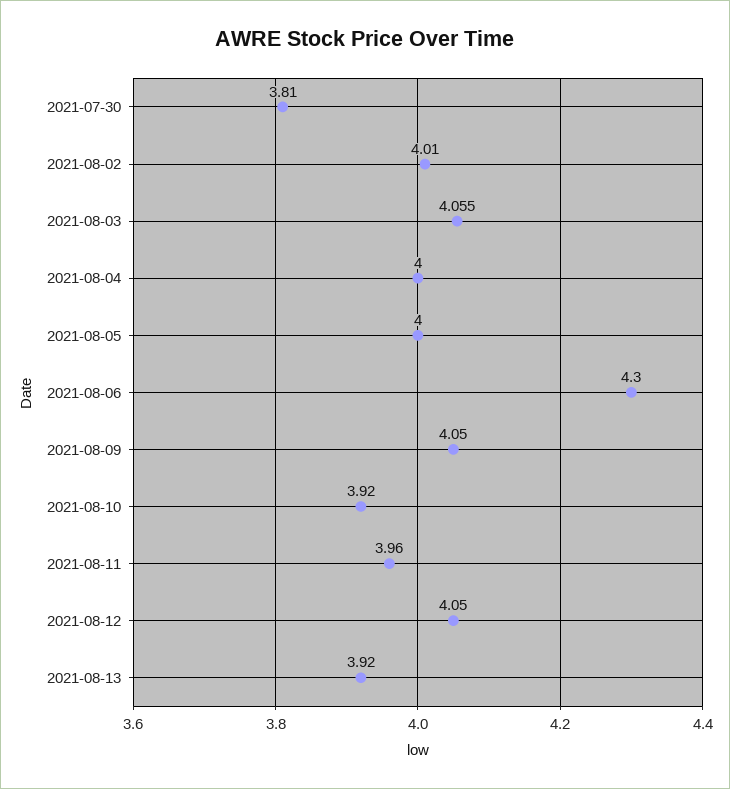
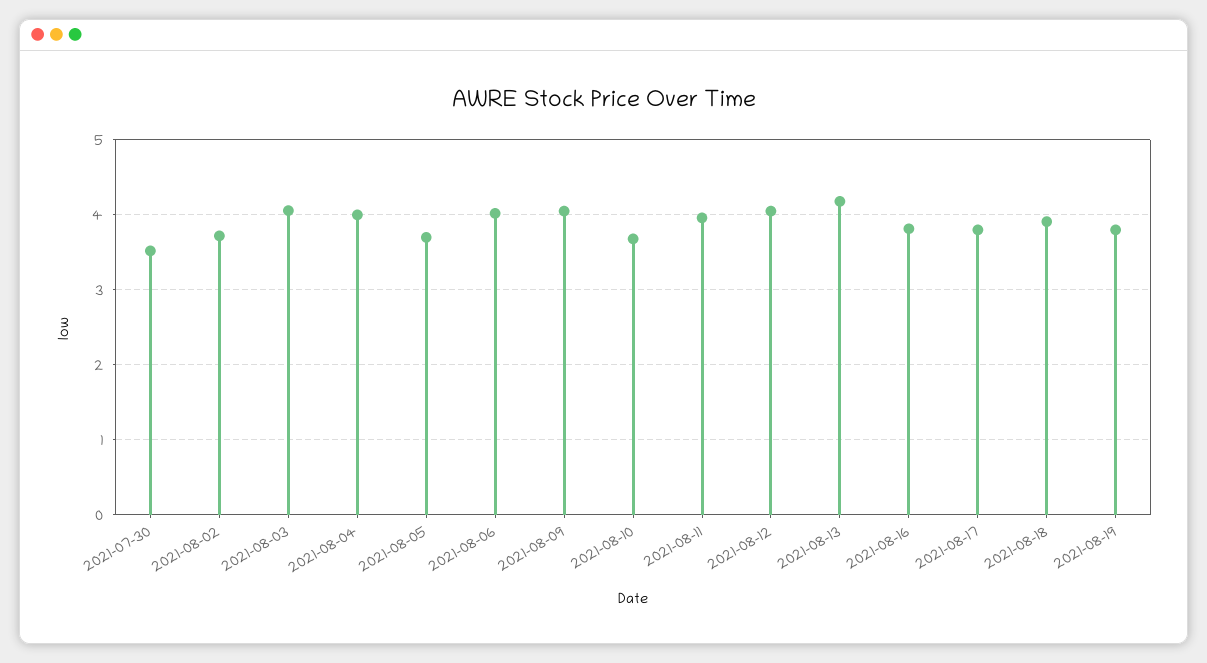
2021-07-30: 3.81 -> 3.5
2021-08-02: 4.01 -> 3.7
2021-08-05: 4 -> 3.7
2021-08-06: 4.3 -> 4
2021-08-10: 3.92 -> 3.7
2021-08-13: 3.92 -> 4.2
2021-08-16: none -> 3.8
2021-08-17: none -> 3.8
2021-08-18: none -> 3.9
2021-08-19: none -> 3.8

